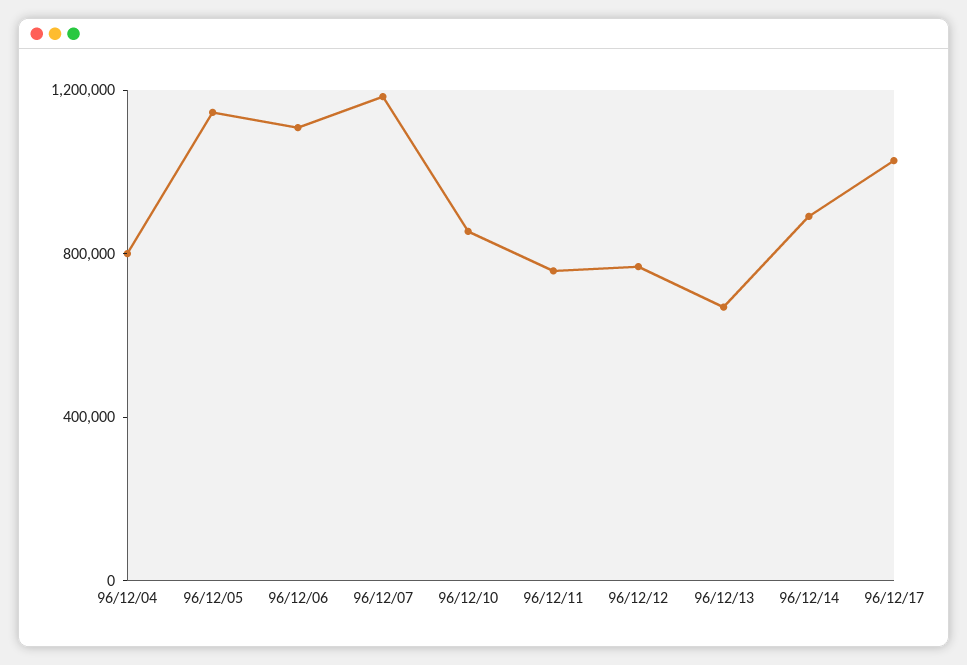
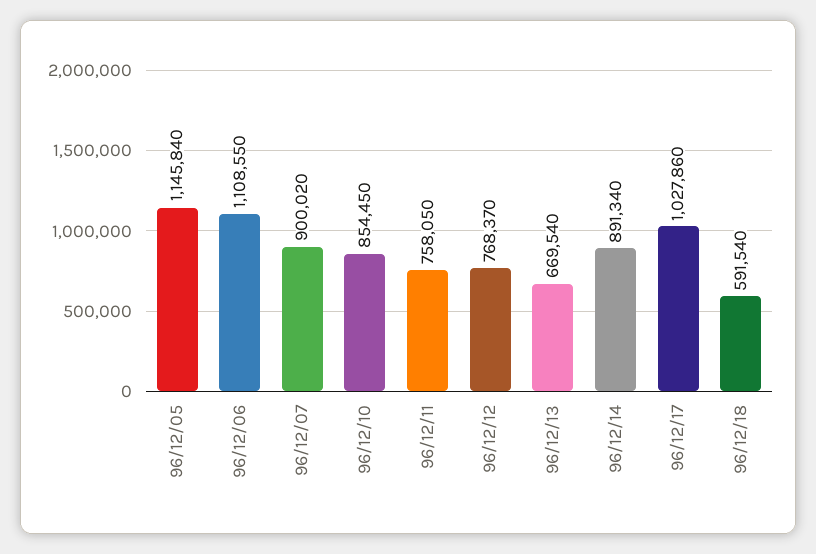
96/12/04: 800000 -> none
96/12/07: 1200000 -> 900020
96/12/18: none -> 591540

